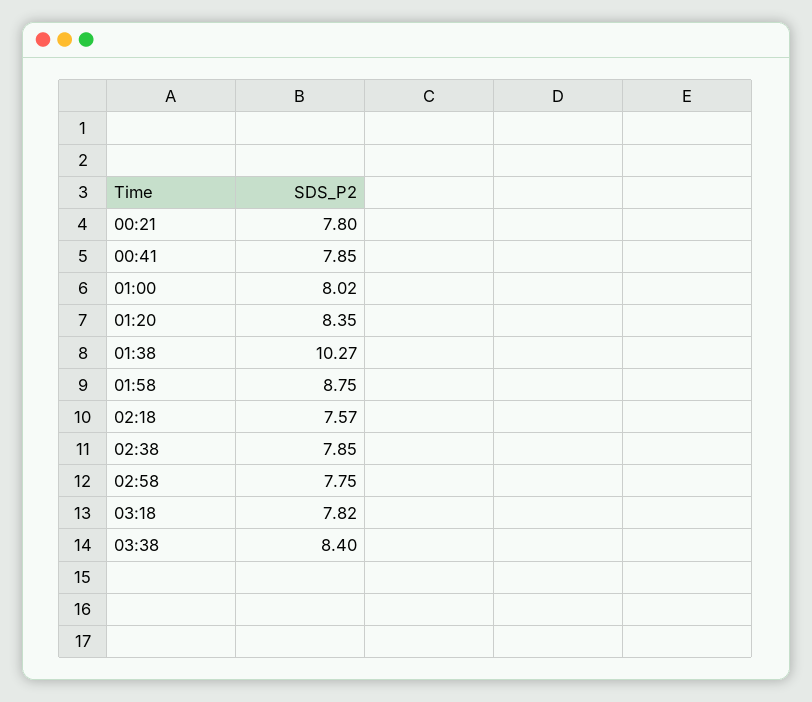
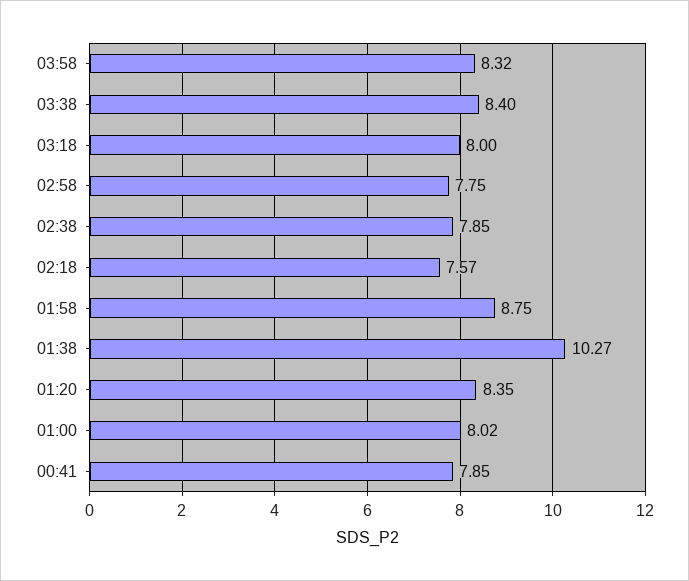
00:21: 7.8 -> none
03:18: 7.82 -> 8
03:58: none -> 8.32

